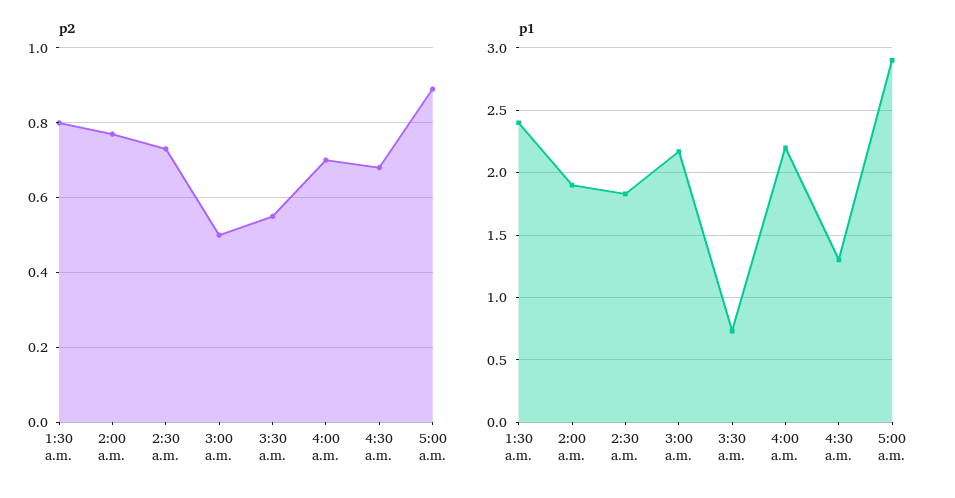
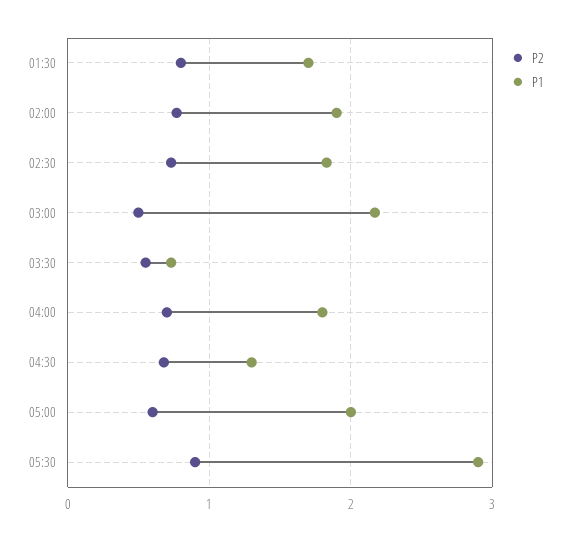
p2, 5:00 a.m.: 0.9 -> 0.6
p1, 1:30 a.m.: 2.4 -> 1.7
p1, 4:00 a.m.: 2.2 -> 1.8
p1, 5:00 a.m.: 2.9 -> 2
p2, 05:30: none -> 0.9
p1, 05:30: none -> 2.9

